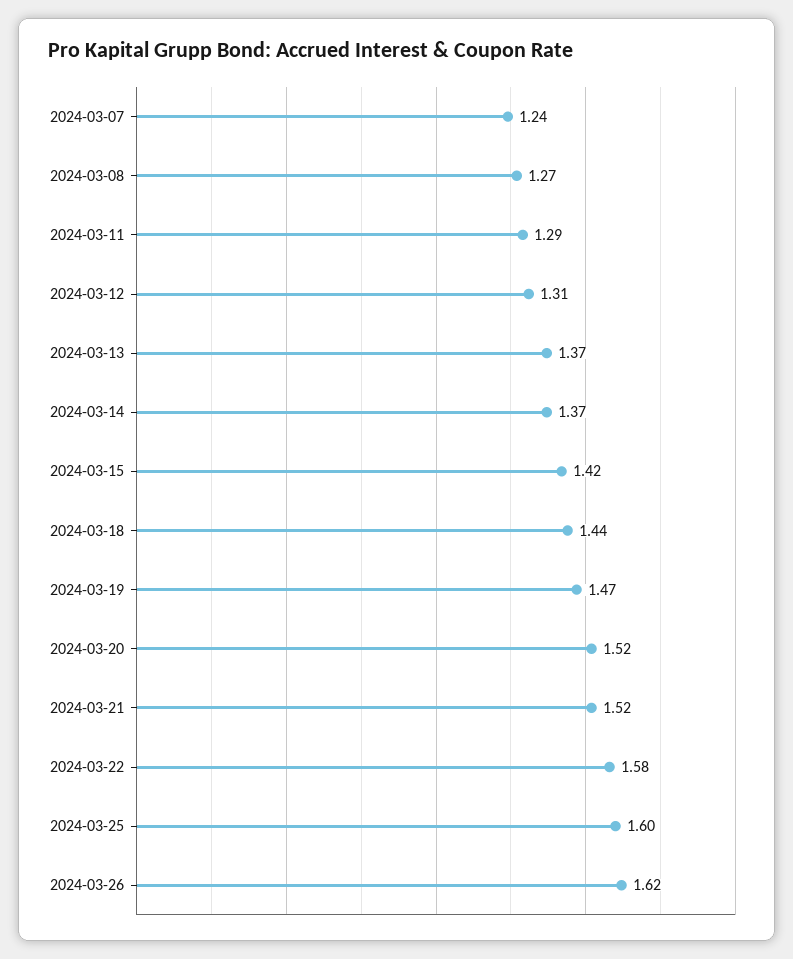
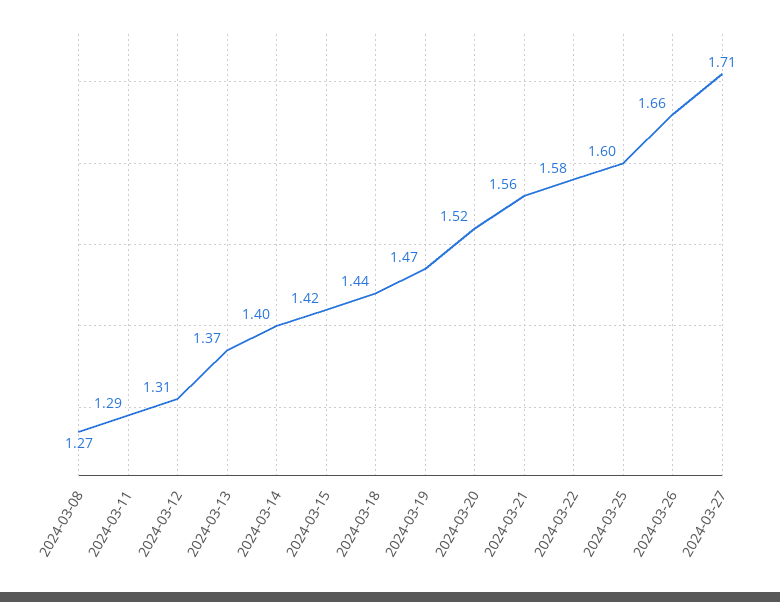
2024-03-07: 1.24 -> none
2024-03-14: 1.37 -> 1.4
2024-03-21: 1.52 -> 1.56
2024-03-26: 1.62 -> 1.66
2024-03-27: none -> 1.71

